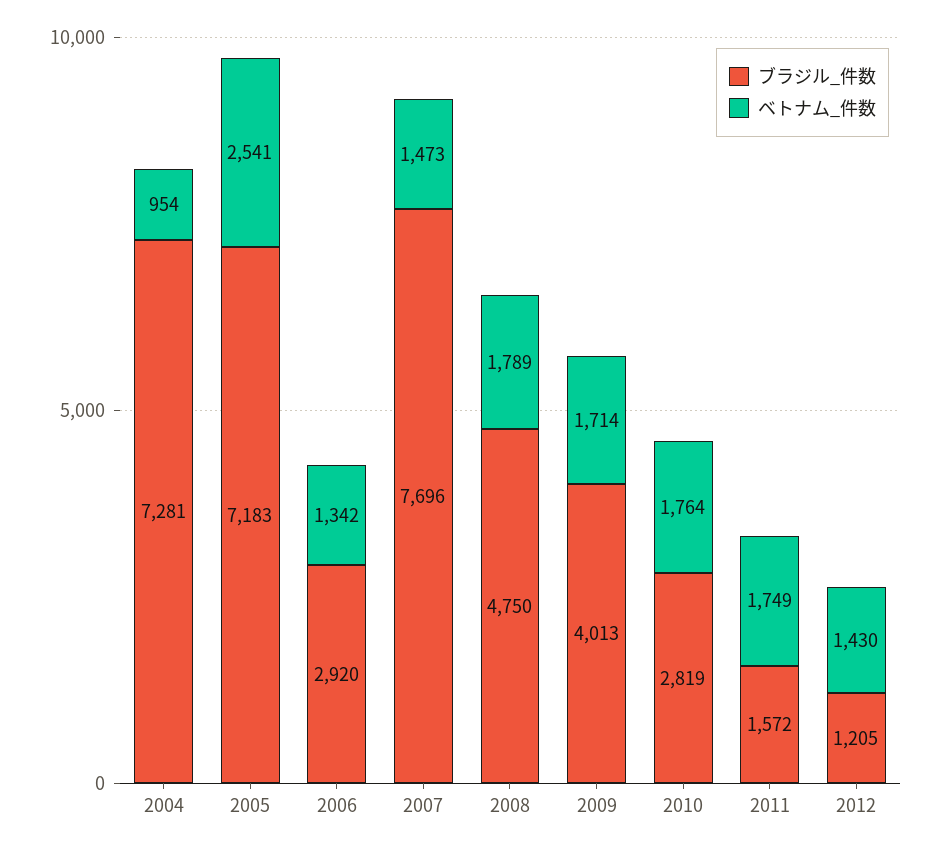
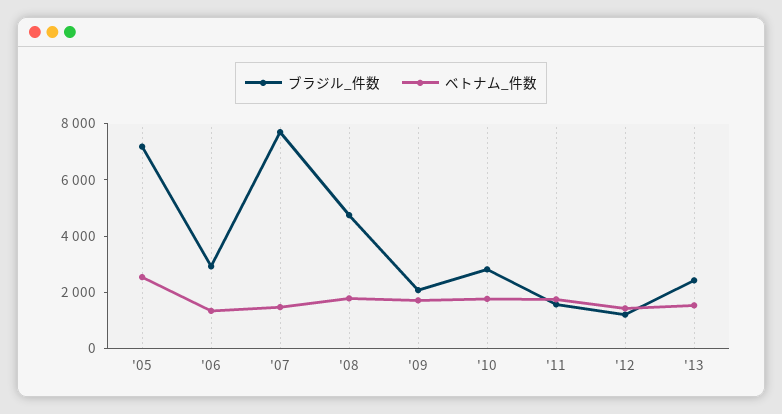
ブラジル_件数, 2004: 7281 -> none
ベトナム_件数, 2004: 954 -> none
ブラジル_件数, 2009: 4013 -> 2000
ブラジル_件数, '13: none -> 2500
ベトナム_件数, '13: none -> 1500

